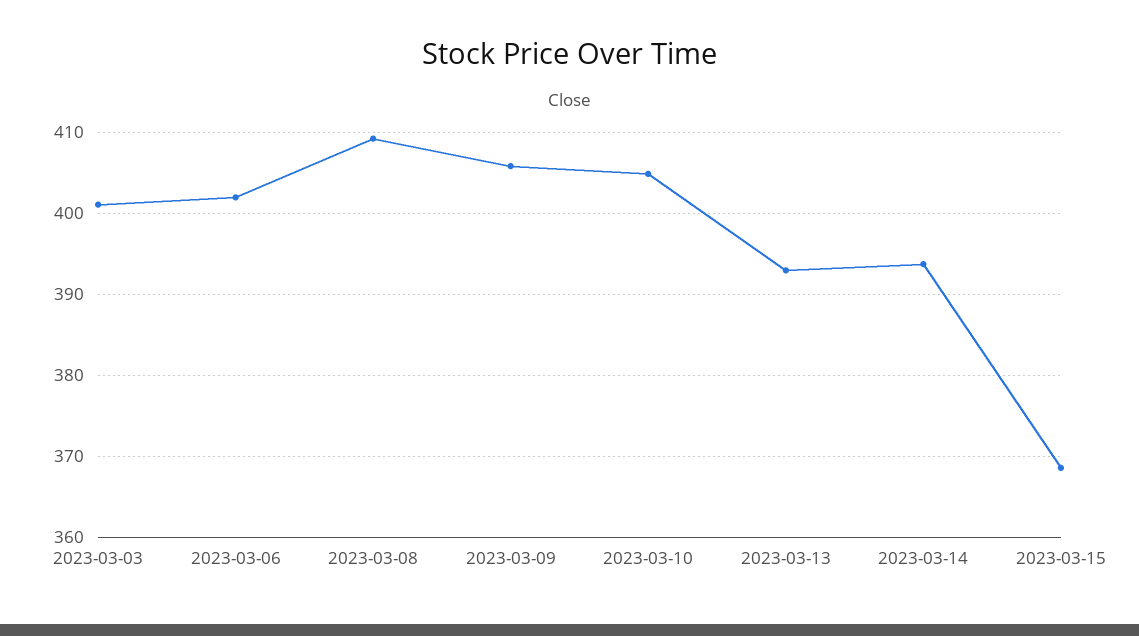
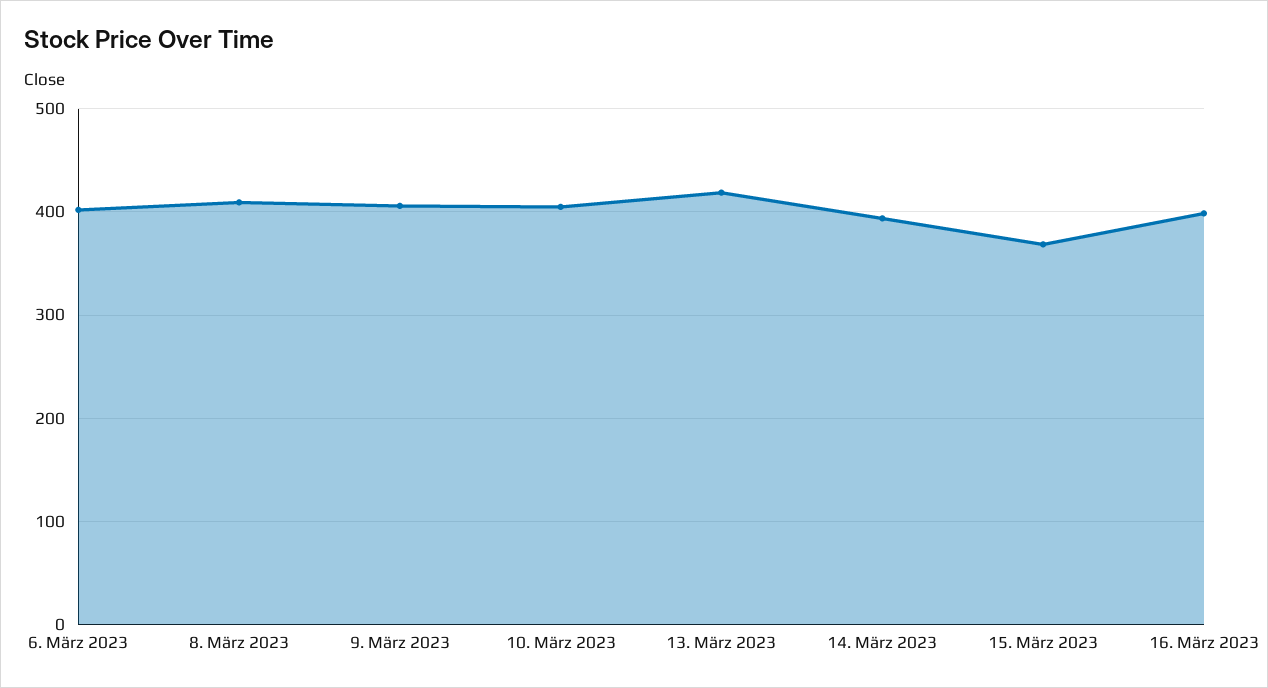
2023-03-03: 401 -> none
2023-03-13: 393 -> 420
16. März 2023: none -> 400

